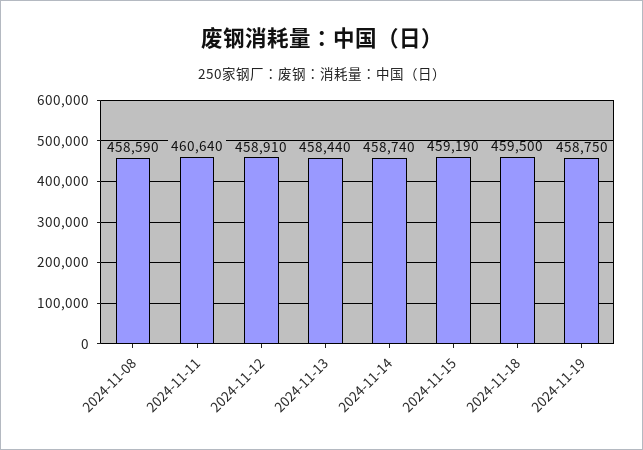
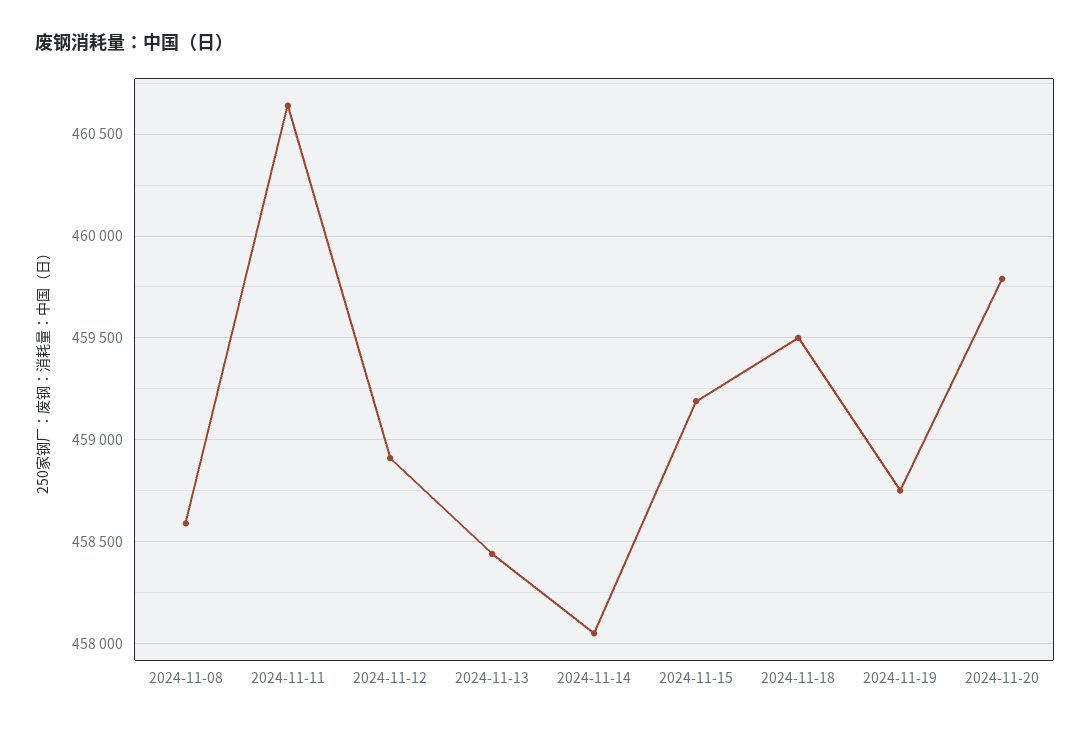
2024-11-14: 458740 -> 458050
2024-11-20: none -> 459800

